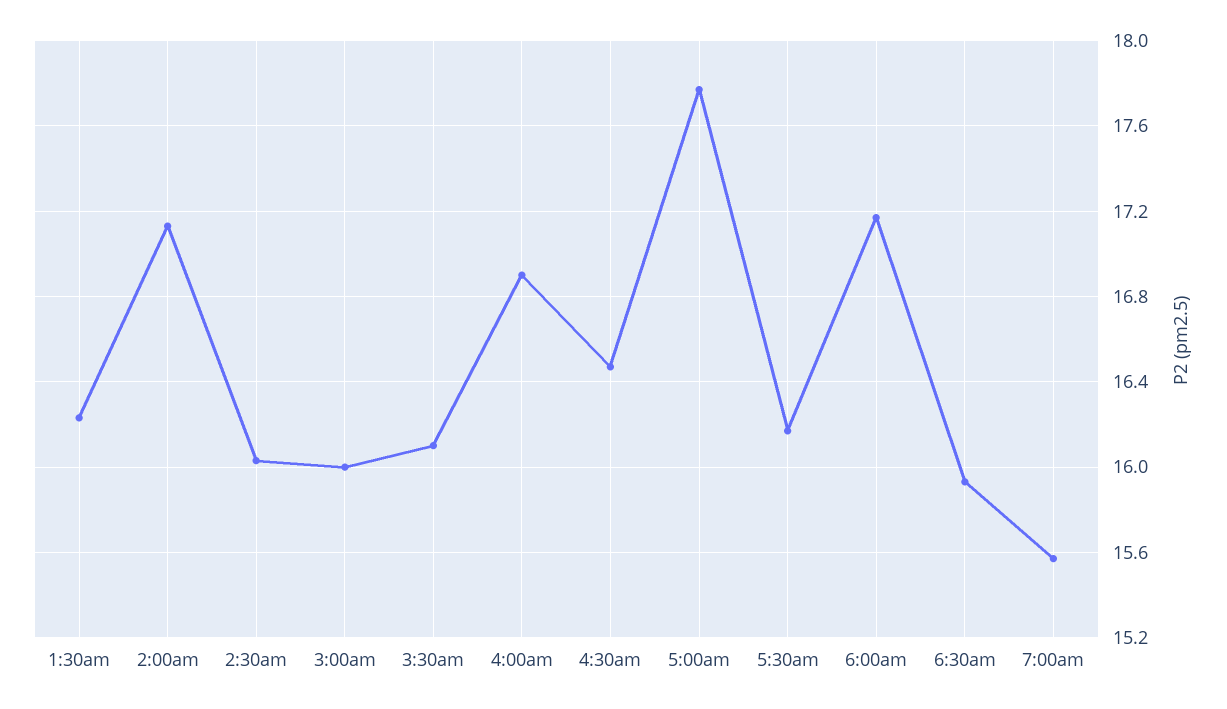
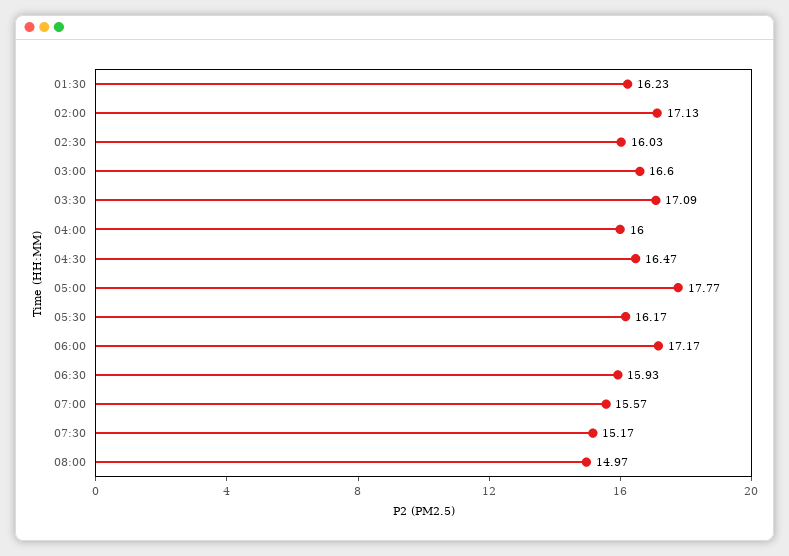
3:00am: 16 -> 16.6
3:30am: 16.1 -> 17.09
4:00am: 16.9 -> 16
07:30: none -> 15.17
08:00: none -> 14.97

